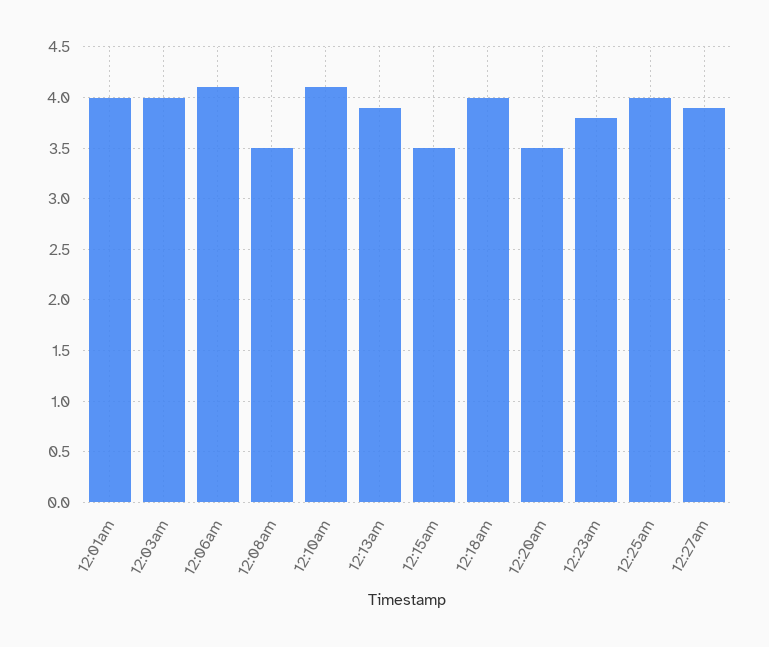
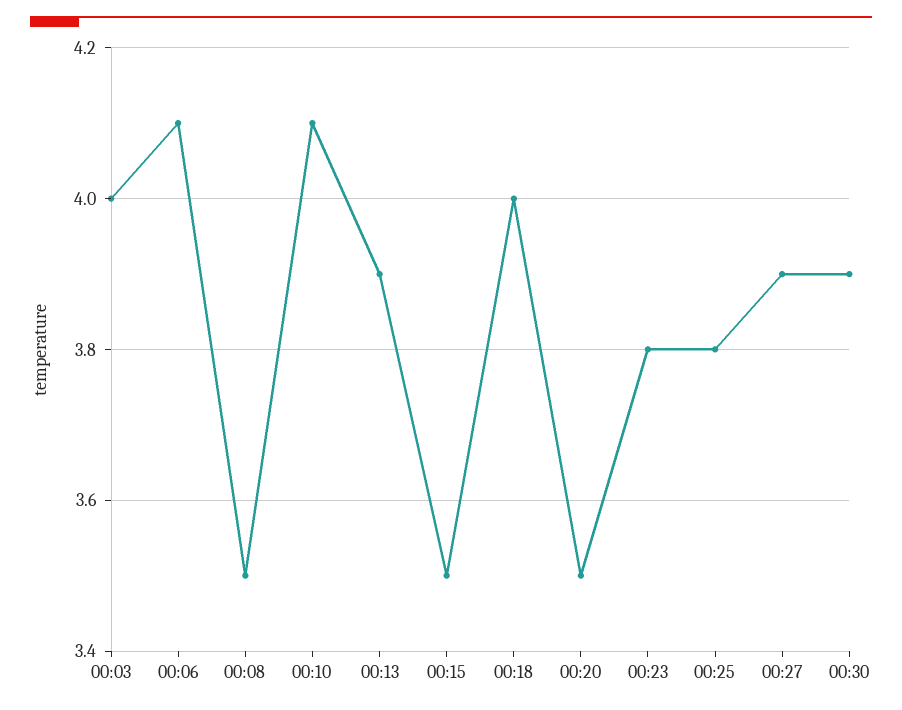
12:01am: 4 -> none
12:25am: 4 -> 3.8
00:30: none -> 3.9

